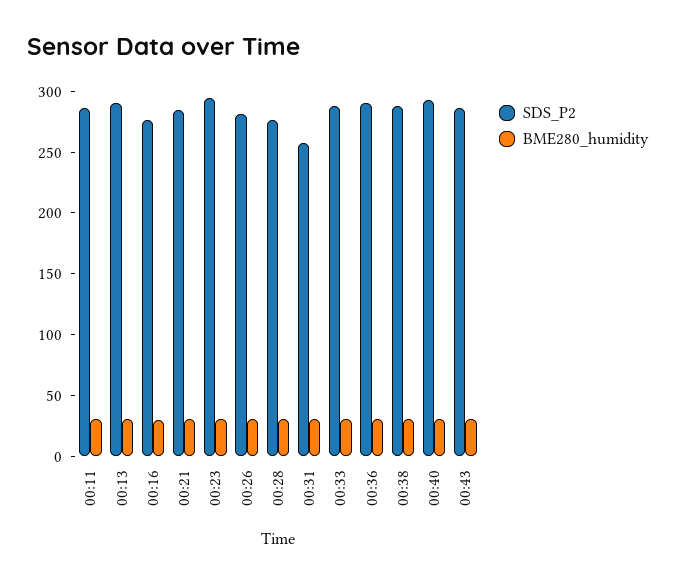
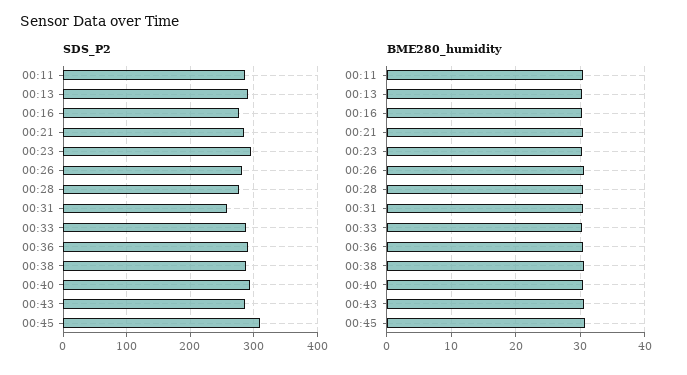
SDS_P2, 00:45: none -> 310
BME280_humidity, 00:45: none -> 31

